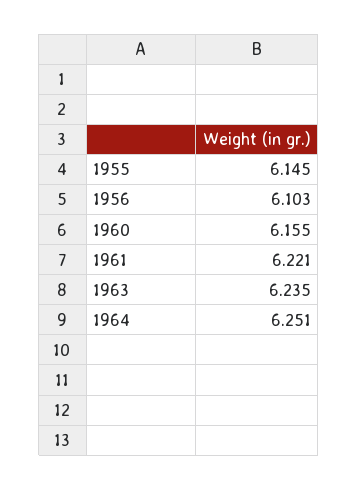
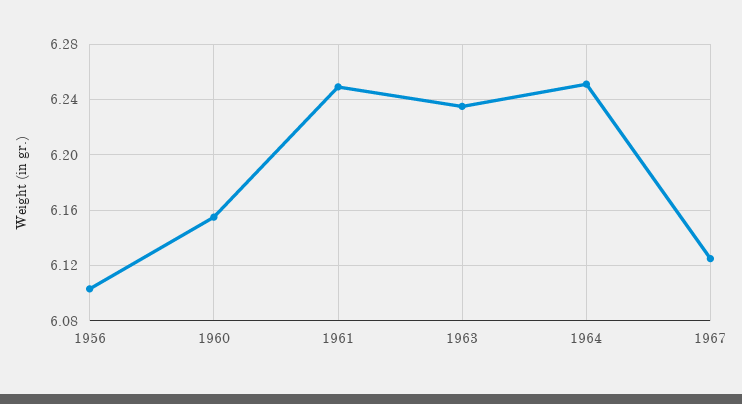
1955: 6.145 -> none
1961: 6.221 -> 6.25
1967: none -> 6.125

